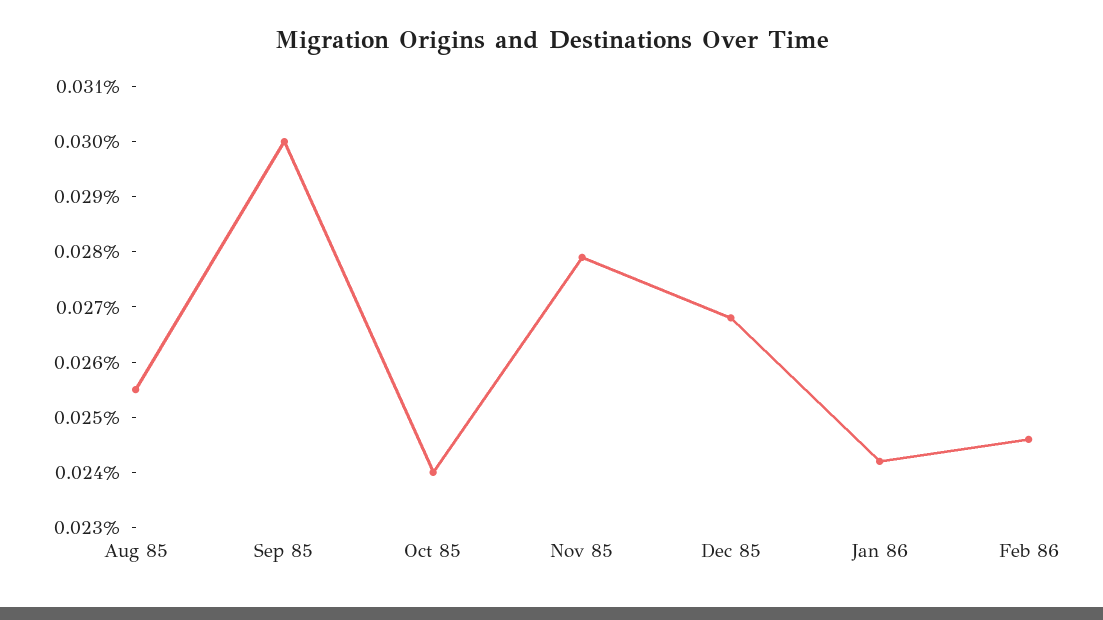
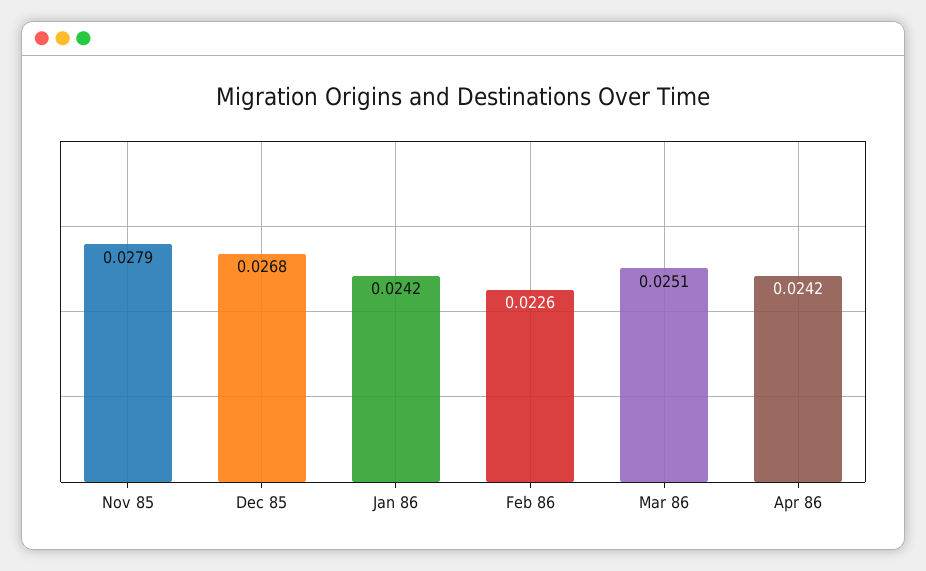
Aug 85: 0.0255 -> none
Sep 85: 0.03 -> none
Oct 85: 0.024 -> none
Feb 86: 0.0245 -> 0.0226
Mar 86: none -> 0.0251
Apr 86: none -> 0.0242

